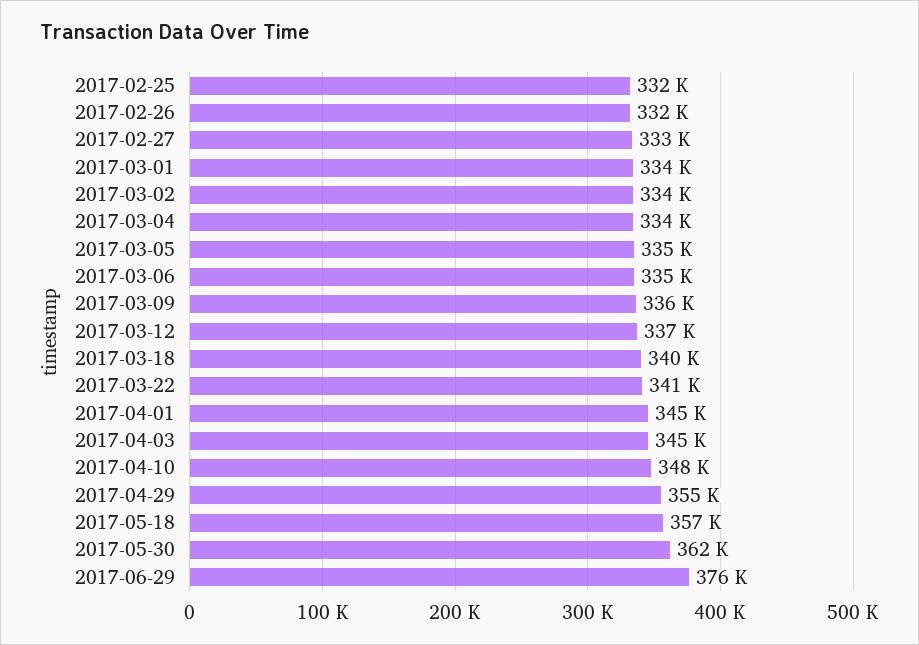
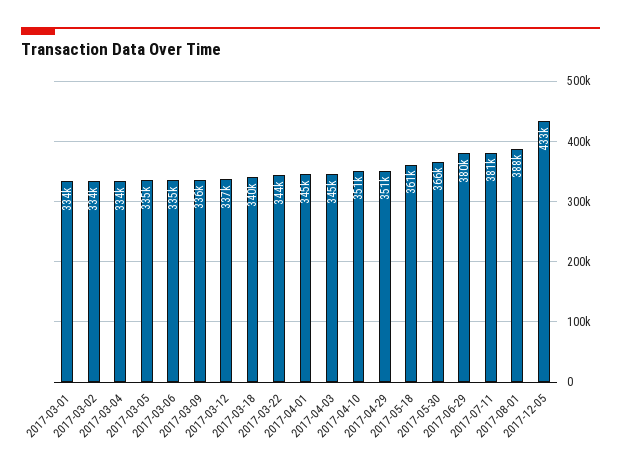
2017-02-25: 332000 -> none
2017-02-26: 332000 -> none
2017-02-27: 333000 -> none
2017-03-22: 341000 -> 344000
2017-04-10: 348000 -> 351000
2017-04-29: 355000 -> 351000
2017-05-18: 357000 -> 361000
2017-05-30: 362000 -> 366000
2017-06-29: 376000 -> 380000
2017-07-11: none -> 381000
2017-08-01: none -> 388000
2017-12-05: none -> 433000

